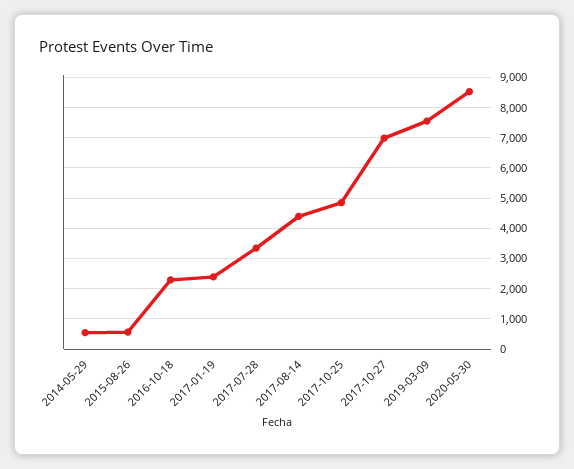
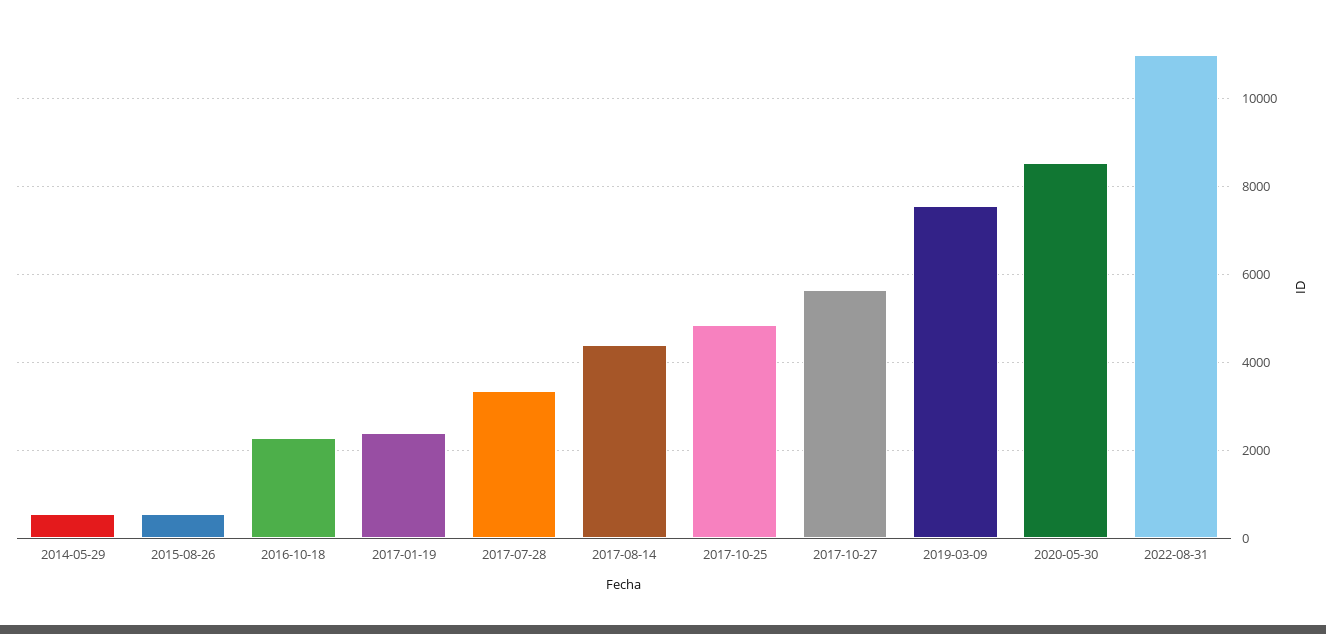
2017-10-27: 7000 -> 5600
2022-08-31: none -> 11000

